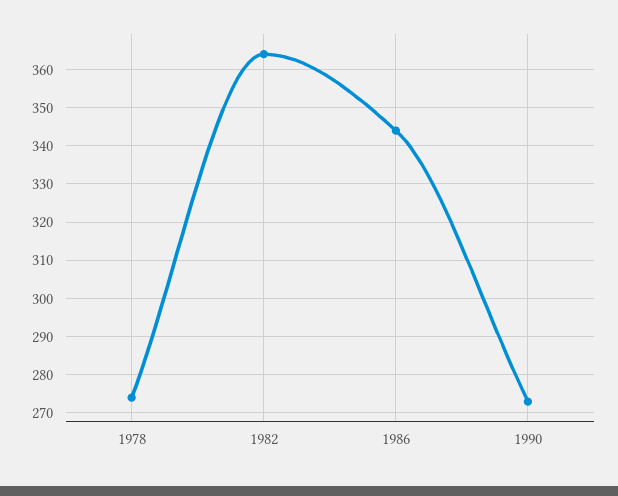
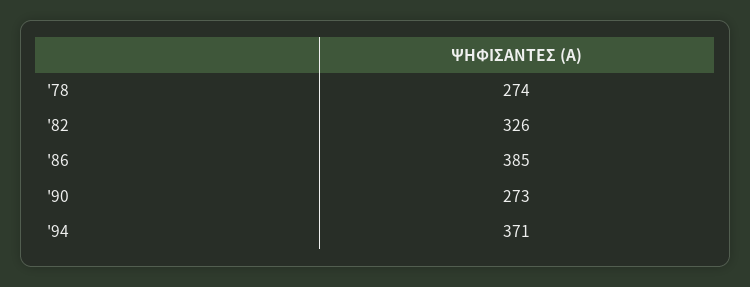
1982: 365 -> 326
1986: 345 -> 385
'94: none -> 371

